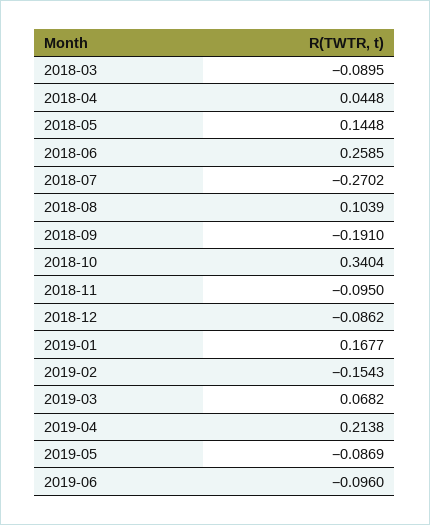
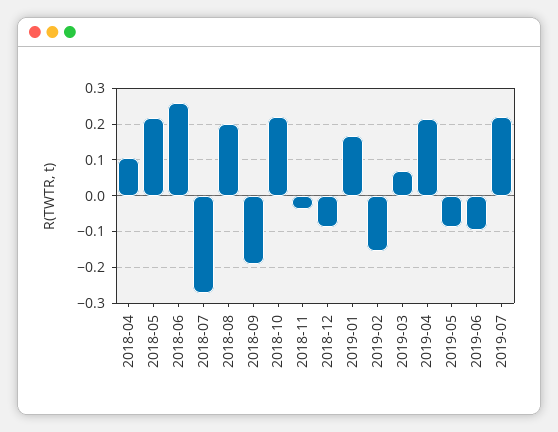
2018-03: -0.0895 -> none
2018-04: 0.0448 -> 0.1
2018-05: 0.1448 -> 0.22
2018-08: 0.1039 -> 0.2
2018-10: 0.3404 -> 0.22
2018-11: -0.095 -> -0.04
2019-07: none -> 0.22

